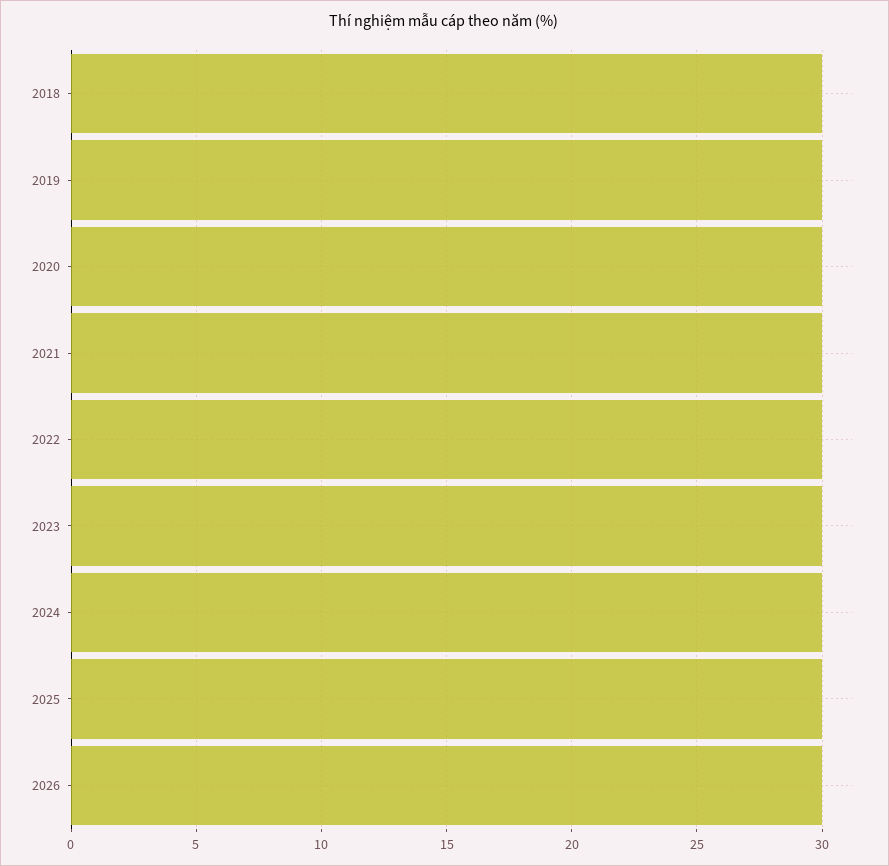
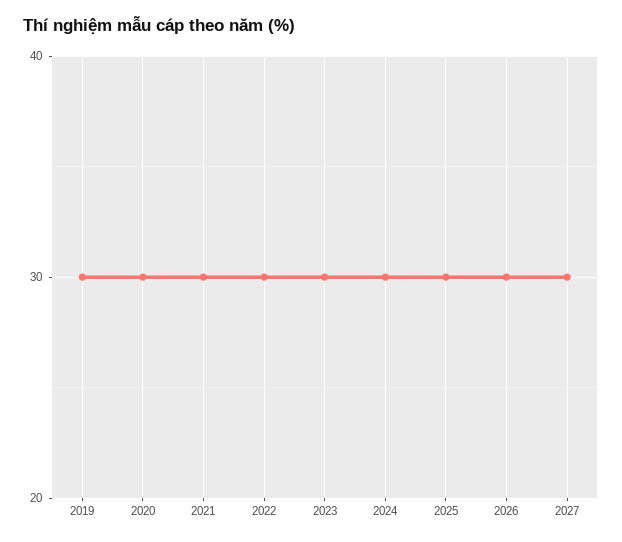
2018: 30 -> none
2027: none -> 30

